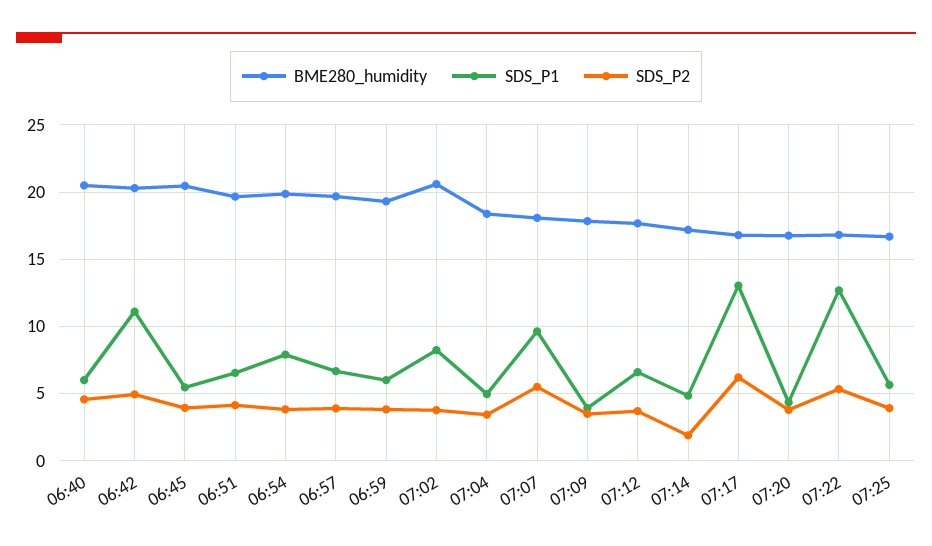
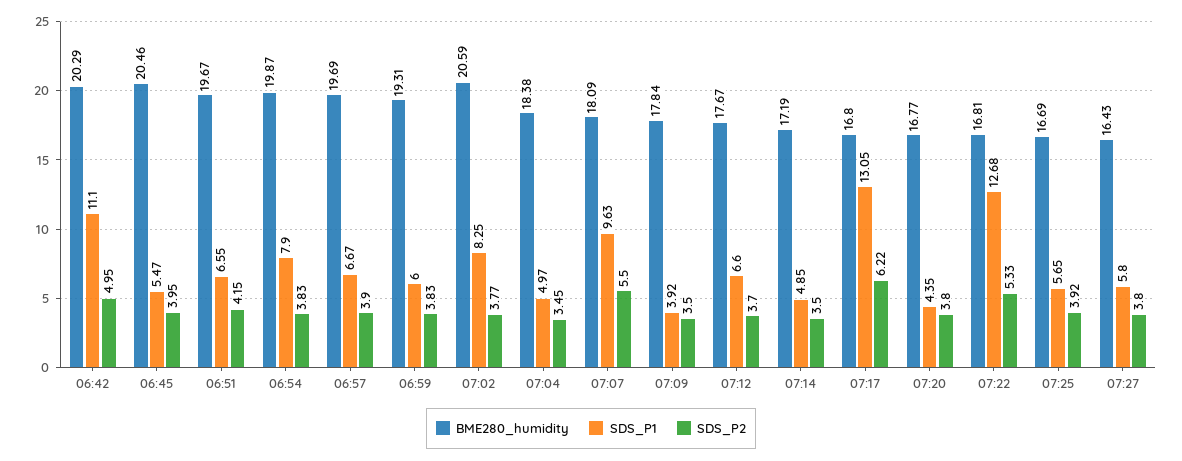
BME280_humidity, 06:40: 20.5 -> none
SDS_P1, 06:40: 6 -> none
SDS_P2, 06:40: 4.5 -> none
SDS_P2, 07:14: 2 -> 3.5
BME280_humidity, 07:27: none -> 16.43
SDS_P1, 07:27: none -> 5.8
SDS_P2, 07:27: none -> 3.8

